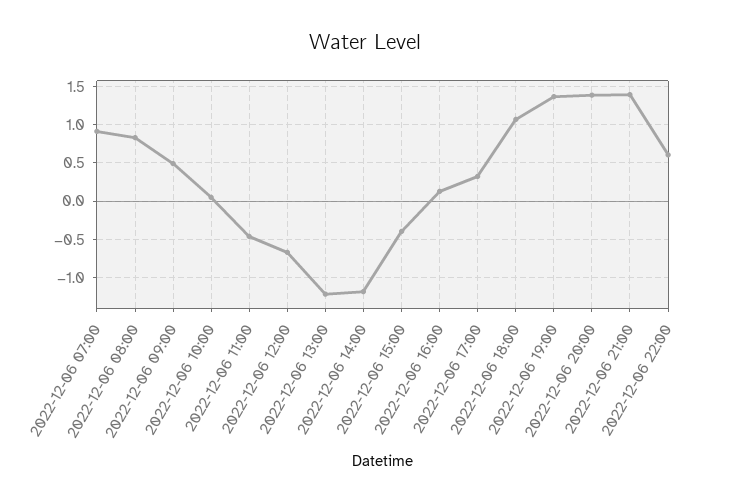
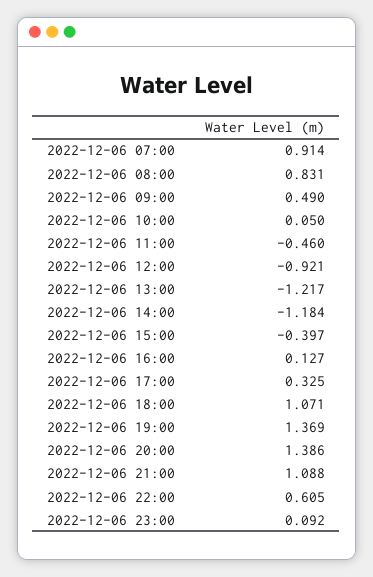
2022-12-06 12:00: -0.7 -> -0.921
2022-12-06 21:00: 1.4 -> 1.088
2022-12-06 23:00: none -> 0.092

